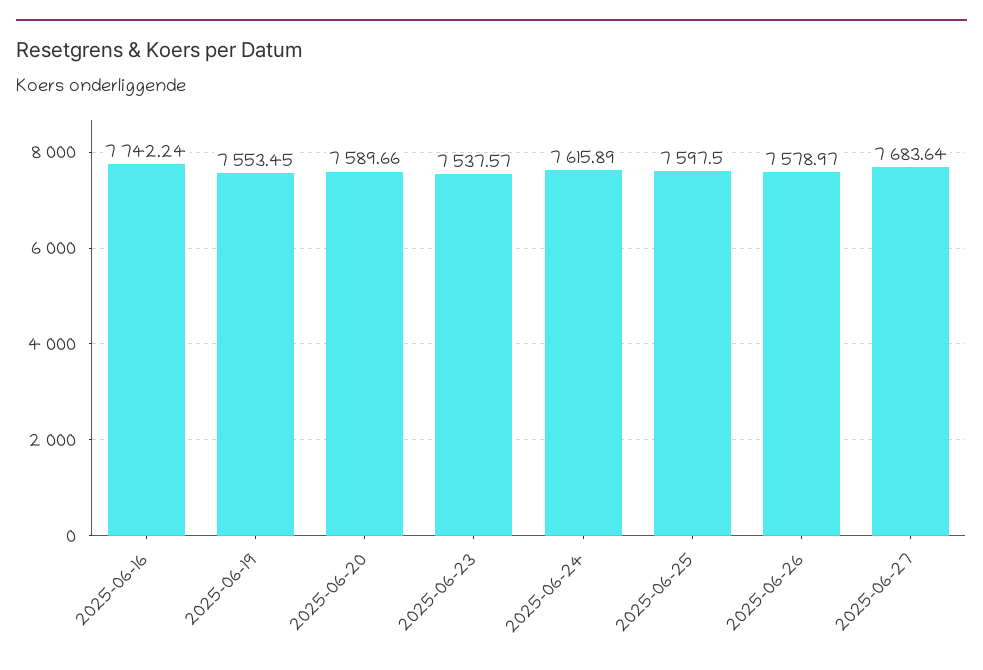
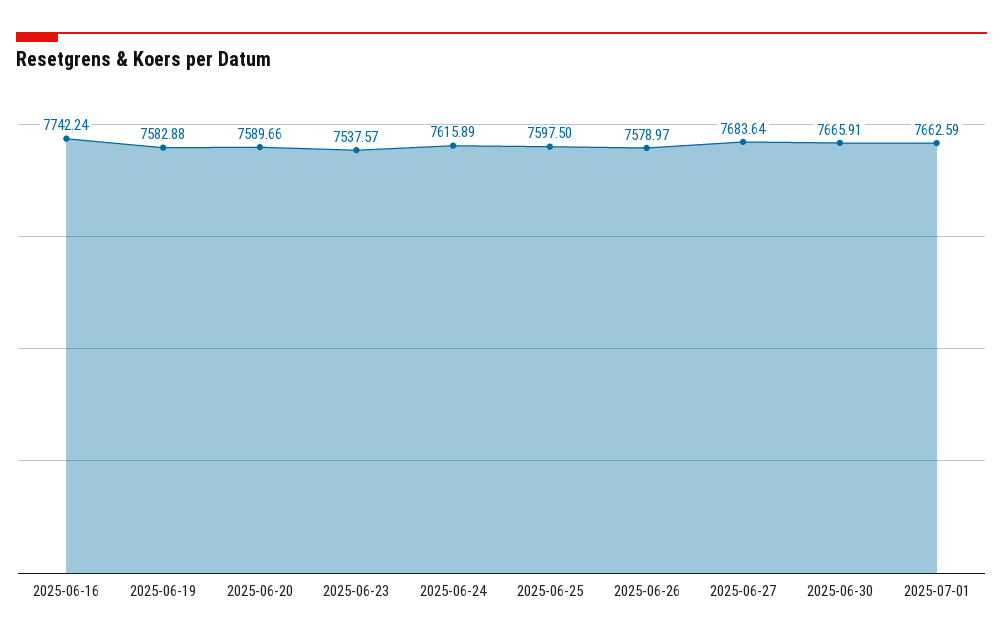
2025-06-19: 7553.45 -> 7582.88
2025-06-30: none -> 7665.91
2025-07-01: none -> 7662.59

